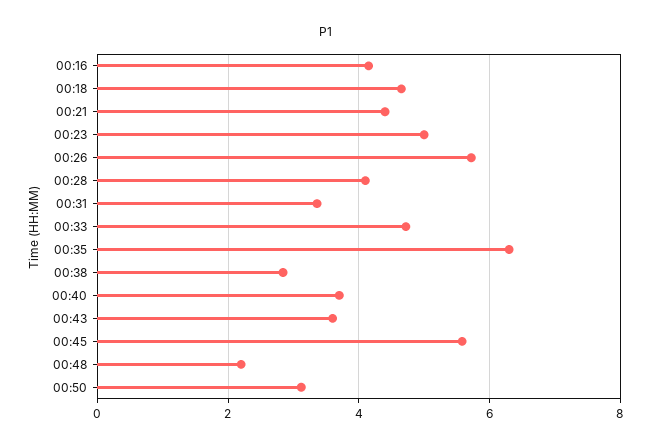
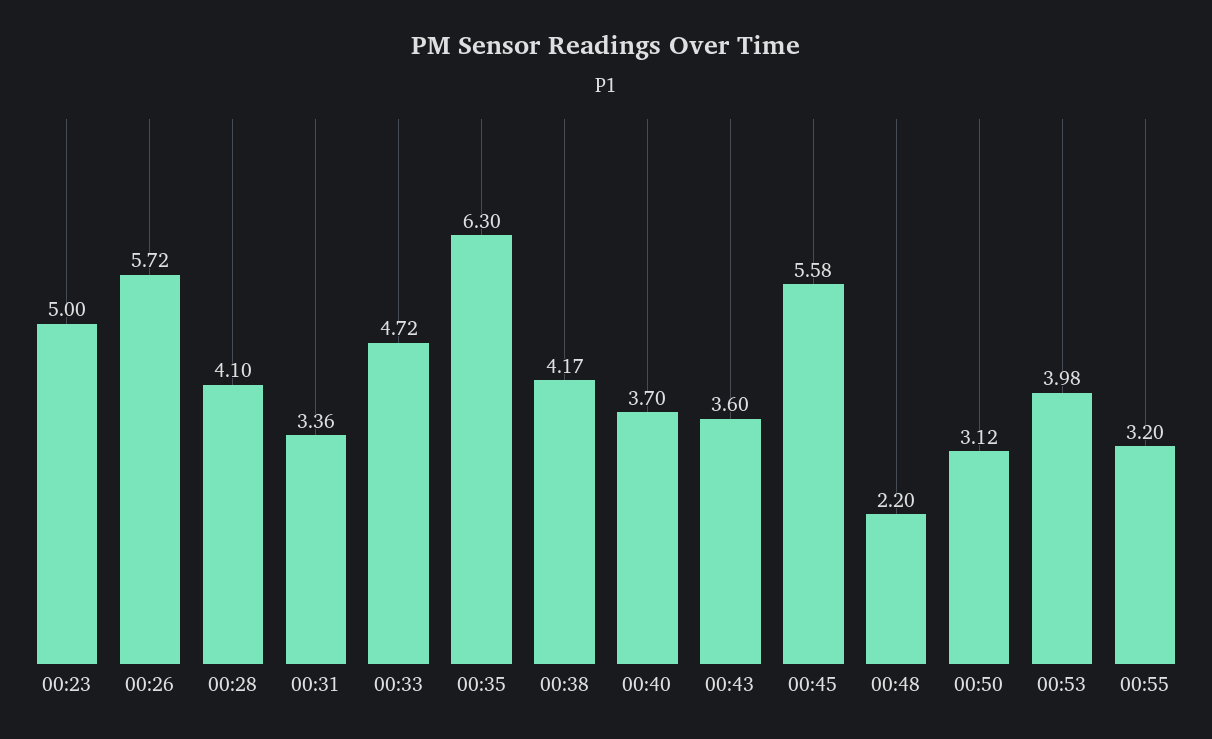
00:16: 4.2 -> none
00:18: 4.6 -> none
00:21: 4.4 -> none
00:38: 2.8 -> 4.17
00:53: none -> 3.98
00:55: none -> 3.2

